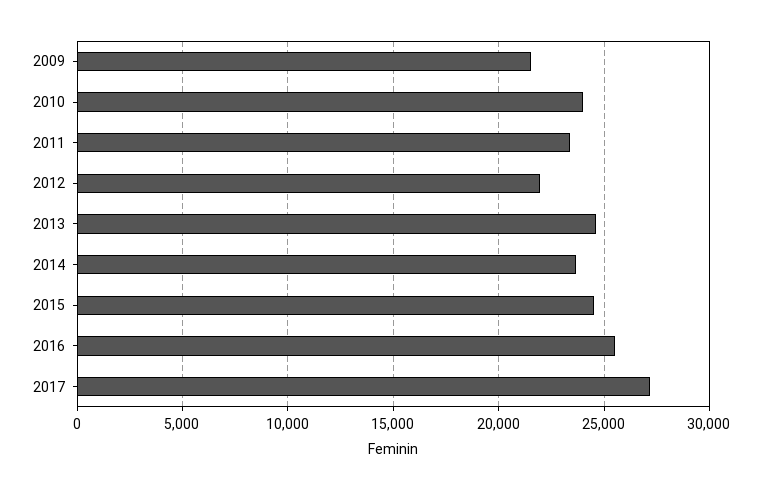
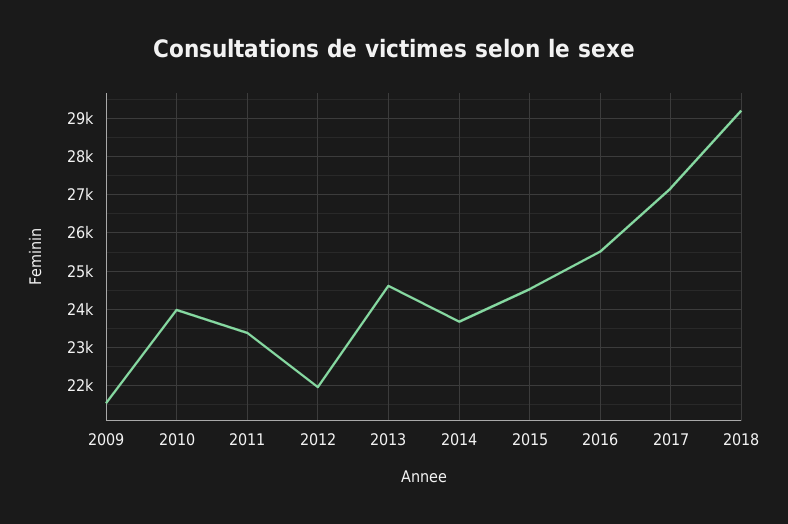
2018: none -> 29200

